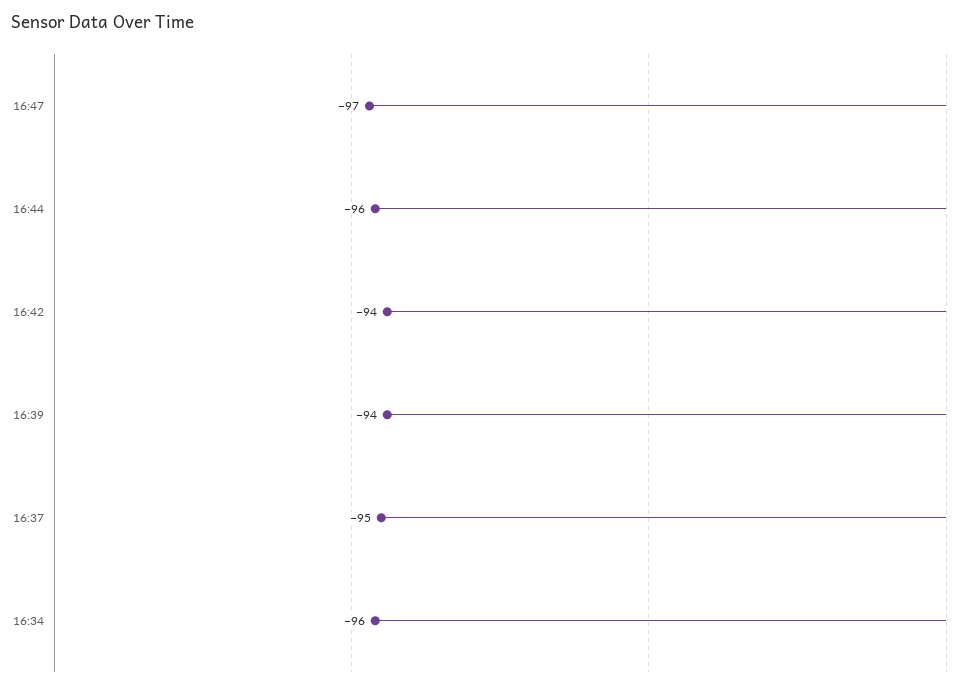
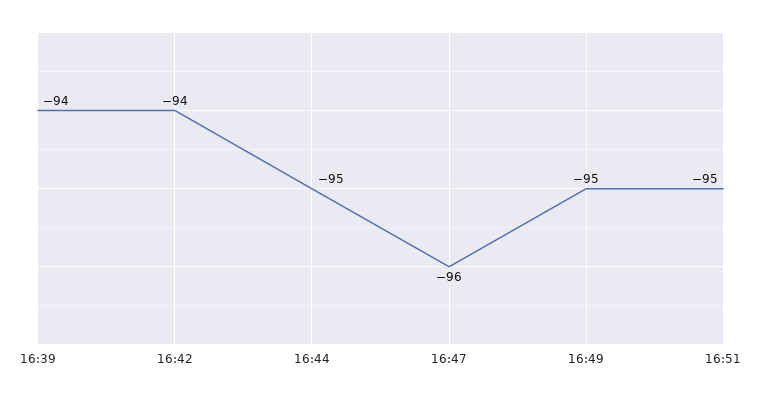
16:47: -97 -> -96
16:44: -96 -> -95
16:37: -95 -> none
16:34: -96 -> none
16:49: none -> -95
16:51: none -> -95

